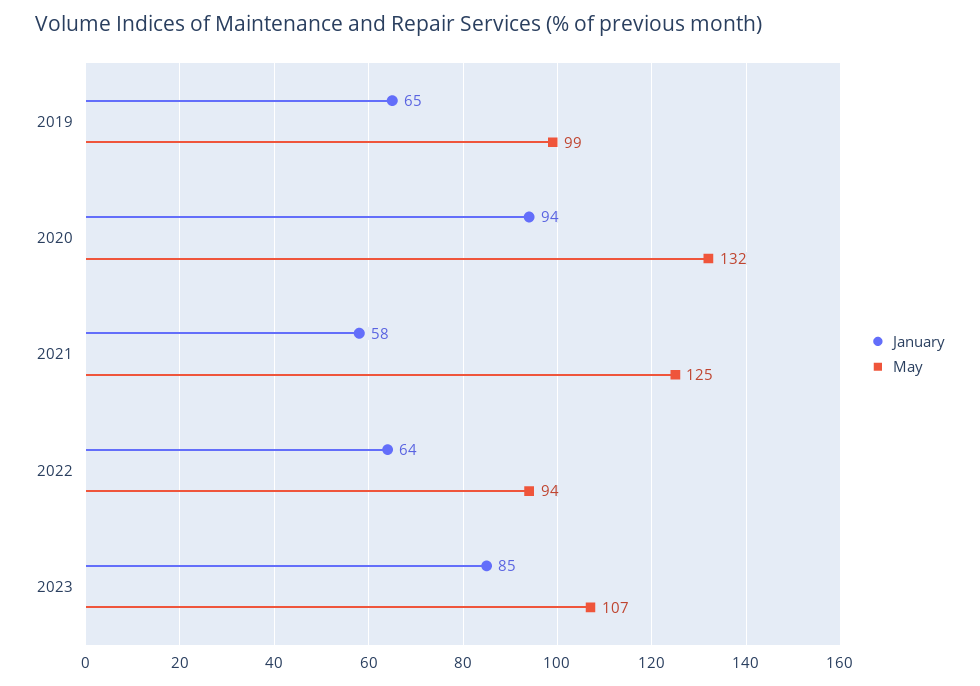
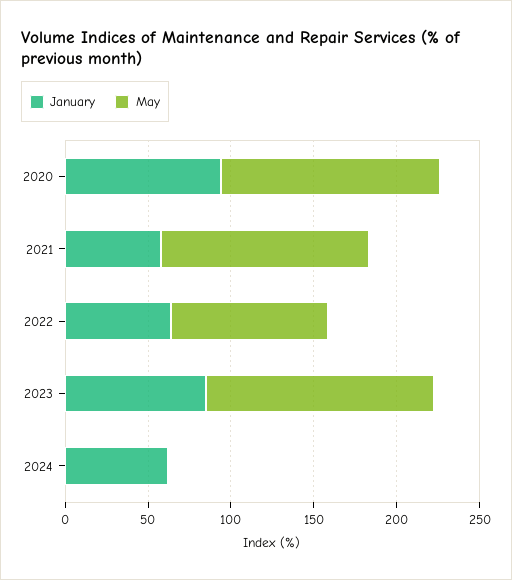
January, 2019: 65 -> none
May, 2019: 99 -> none
May, 2023: 107 -> 140
January, 2024: none -> 60
May, 2024: none -> 0

